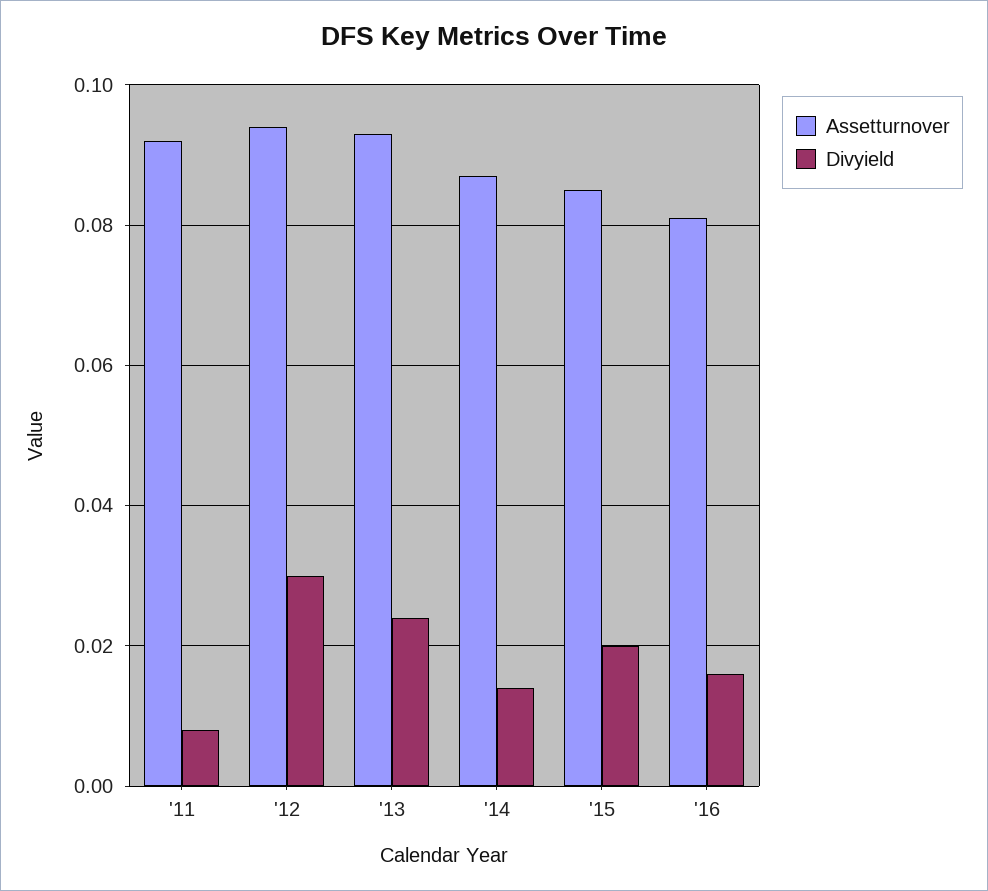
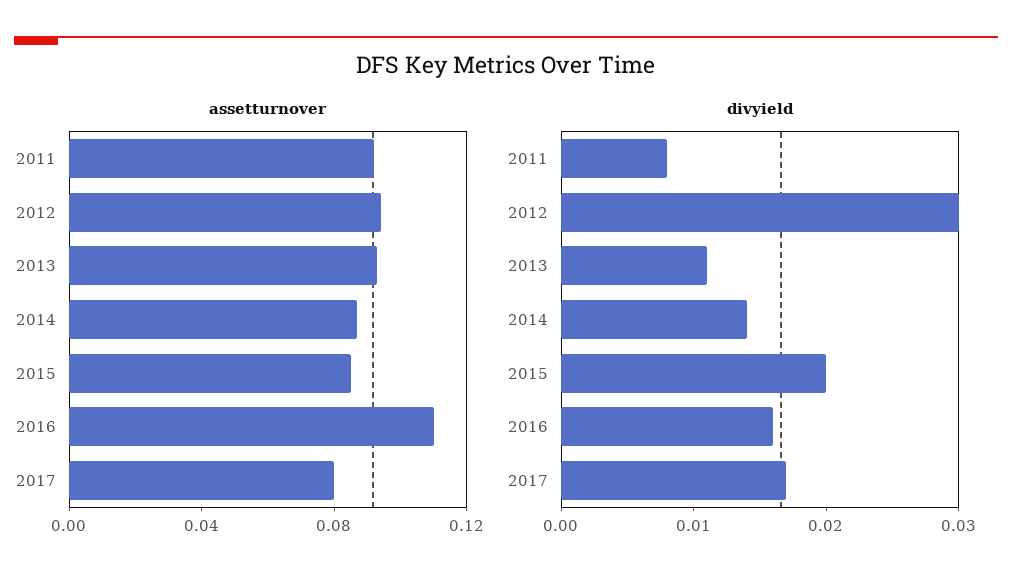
Divyield, '13: 0.025 -> 0.011
Assetturnover, '16: 0.08 -> 0.11
Assetturnover, 2017: none -> 0.08
Divyield, 2017: none -> 0.017

